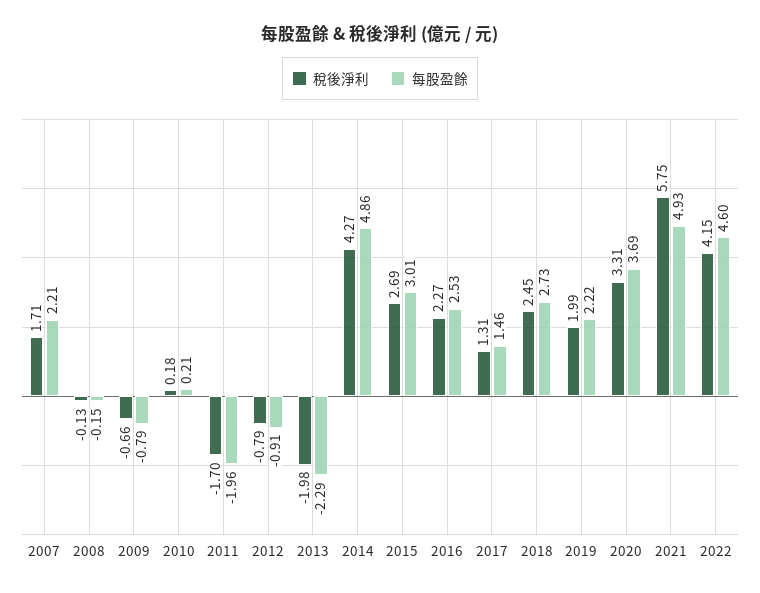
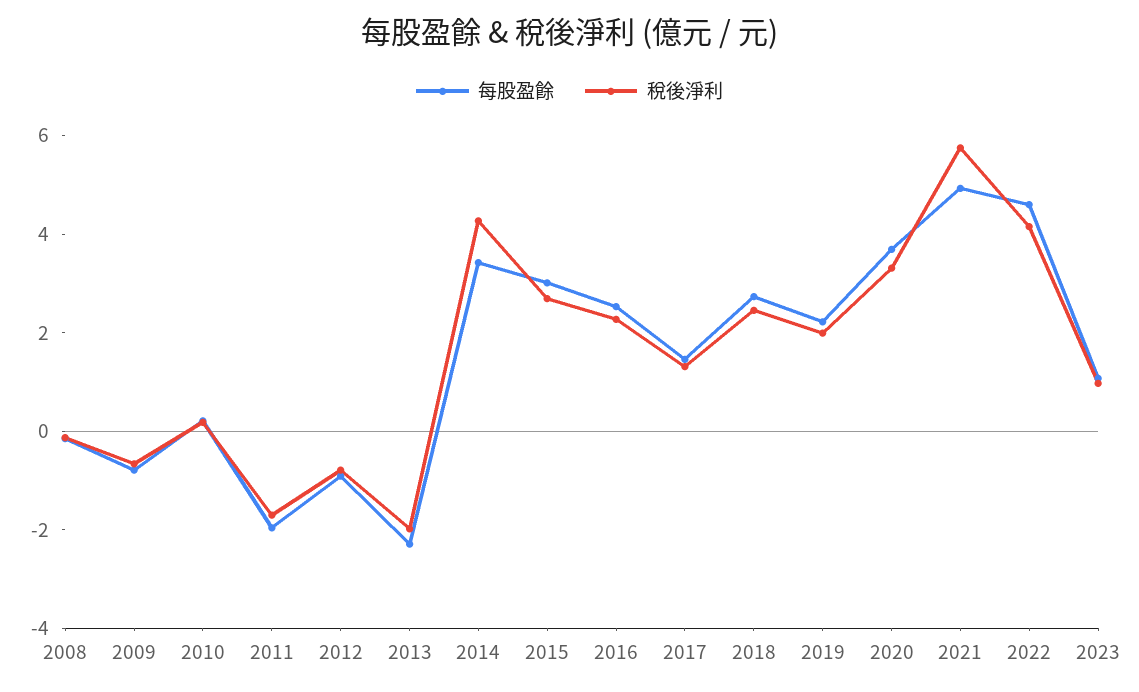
稅後淨利, 2007: 1.71 -> none
每股盈餘, 2007: 2.21 -> none
每股盈餘, 2014: 4.86 -> 3.5
每股盈餘, 2023: none -> 1
稅後淨利, 2023: none -> 1

